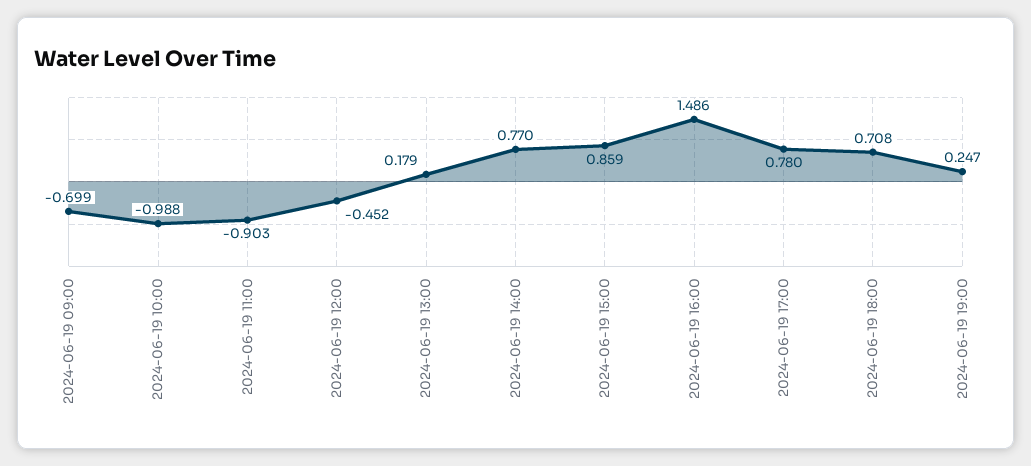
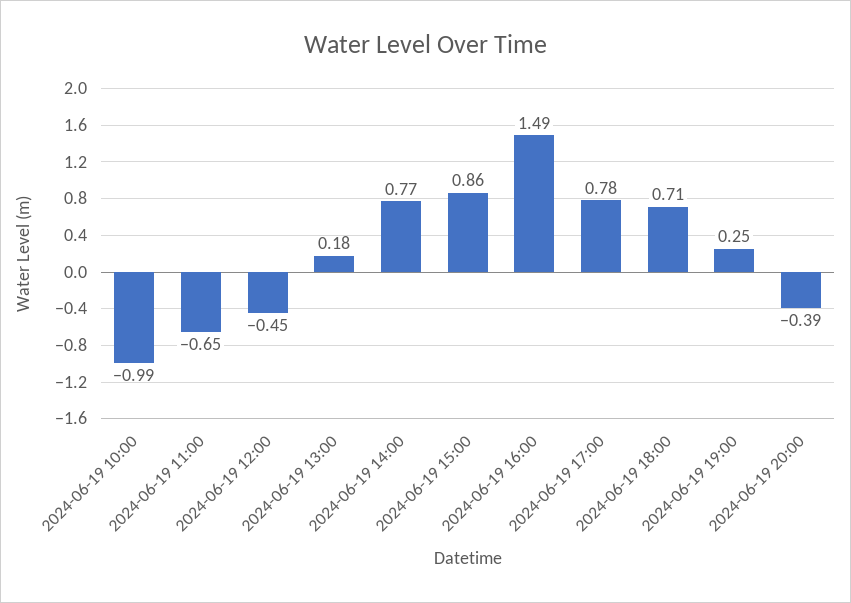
2024-06-19 09:00: -0.699 -> none
2024-06-19 11:00: -0.903 -> -0.65
2024-06-19 20:00: none -> -0.39

